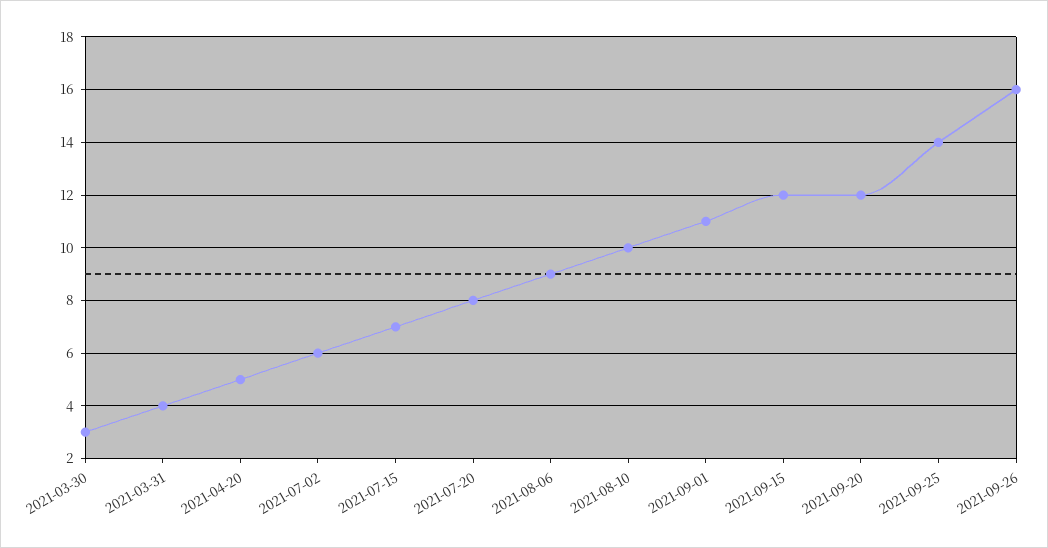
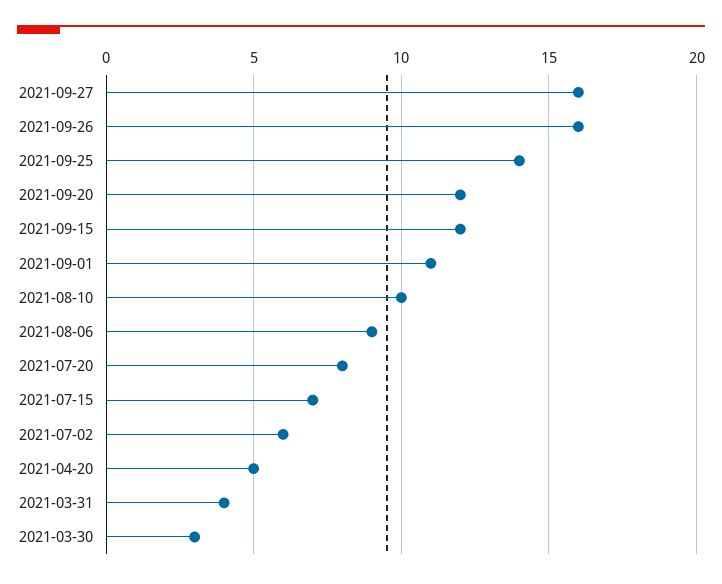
2021-09-27: none -> 16

